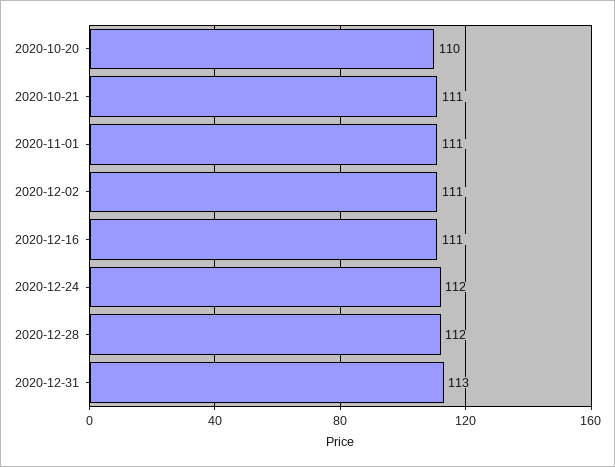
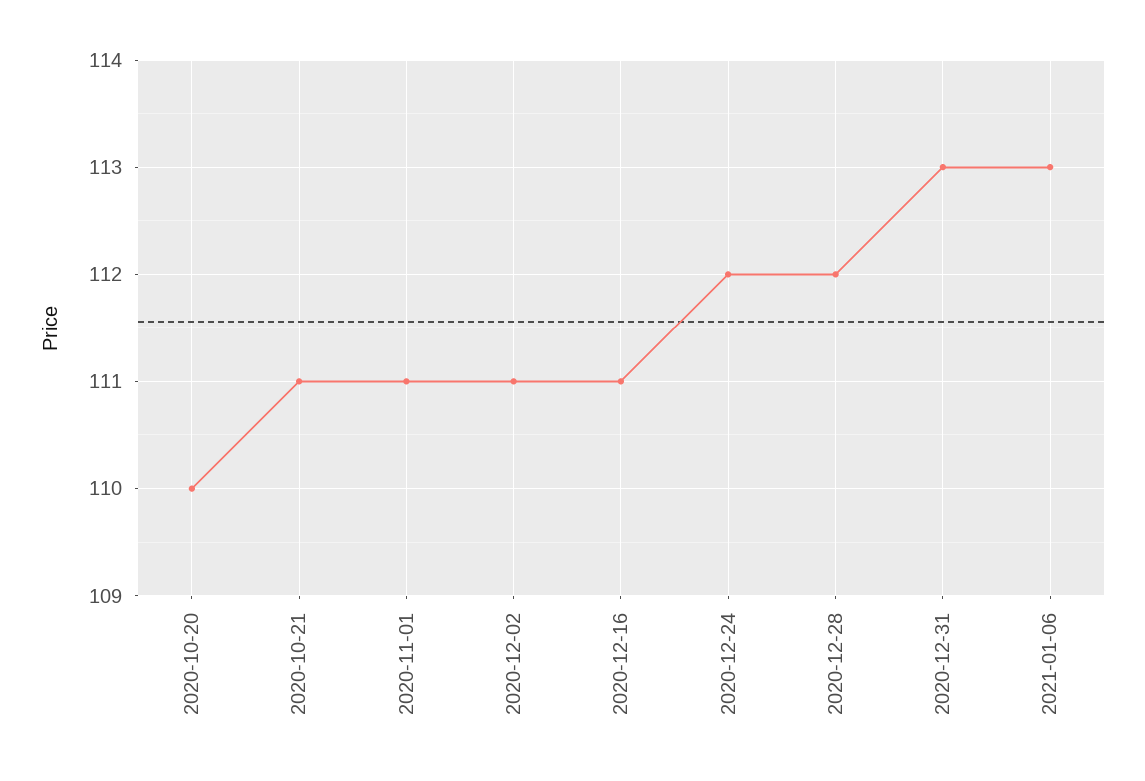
2021-01-06: none -> 113

